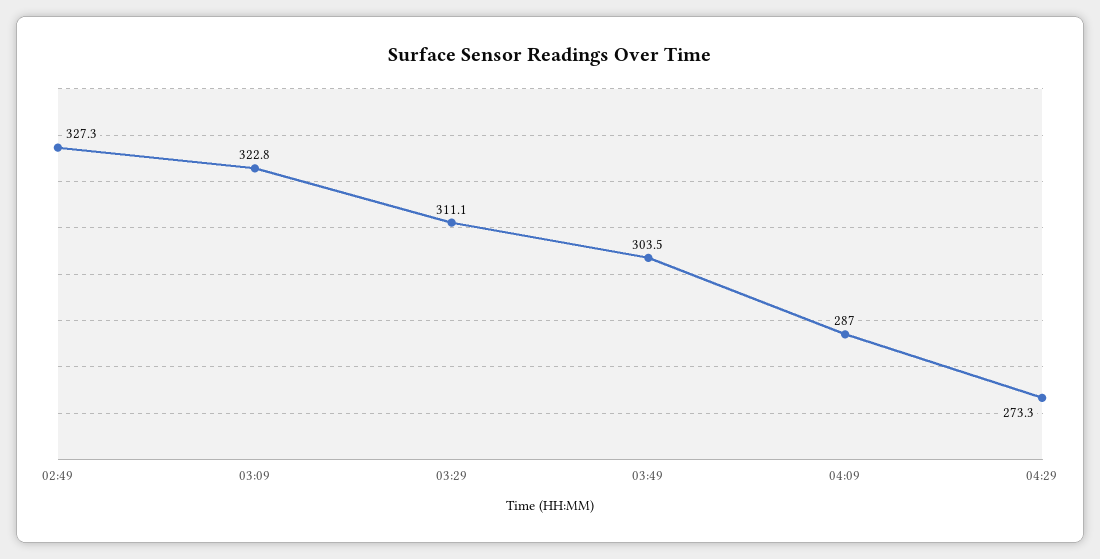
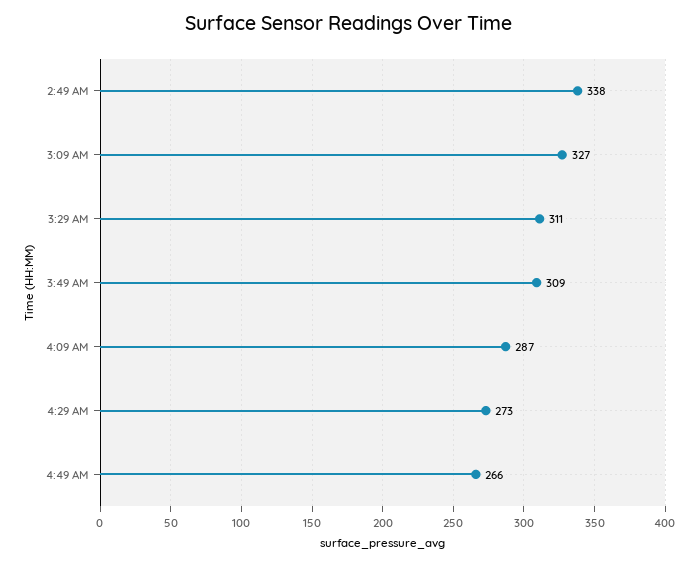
02:49: 327.3 -> 338
03:09: 322.8 -> 327
03:49: 303.5 -> 309
4:49 AM: none -> 266

